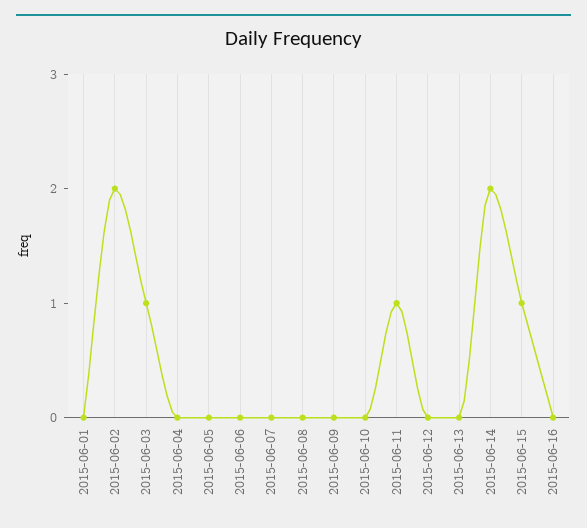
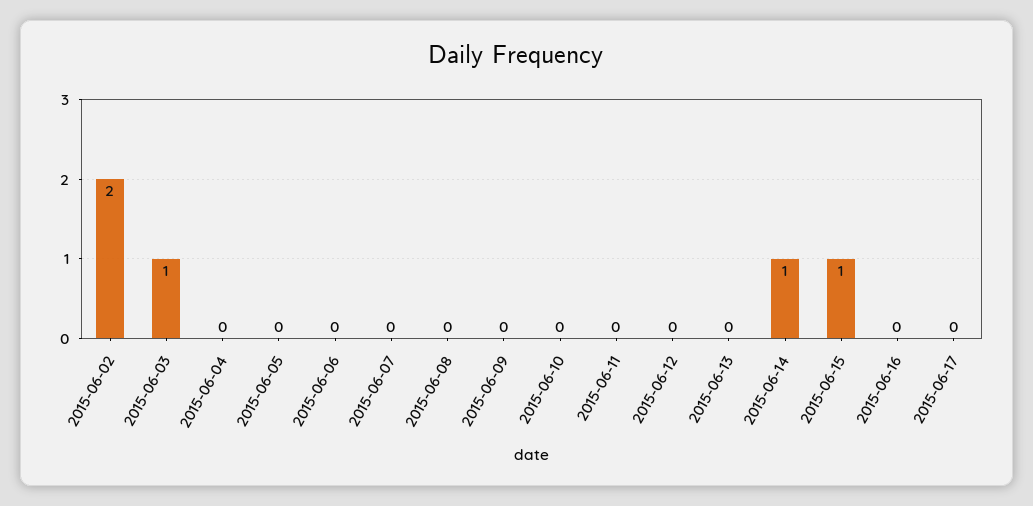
2015-06-01: 0 -> none
2015-06-11: 1 -> 0
2015-06-14: 2 -> 1
2015-06-17: none -> 0

